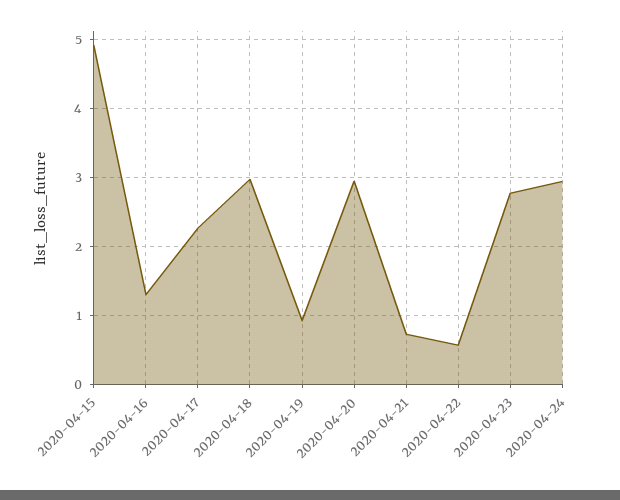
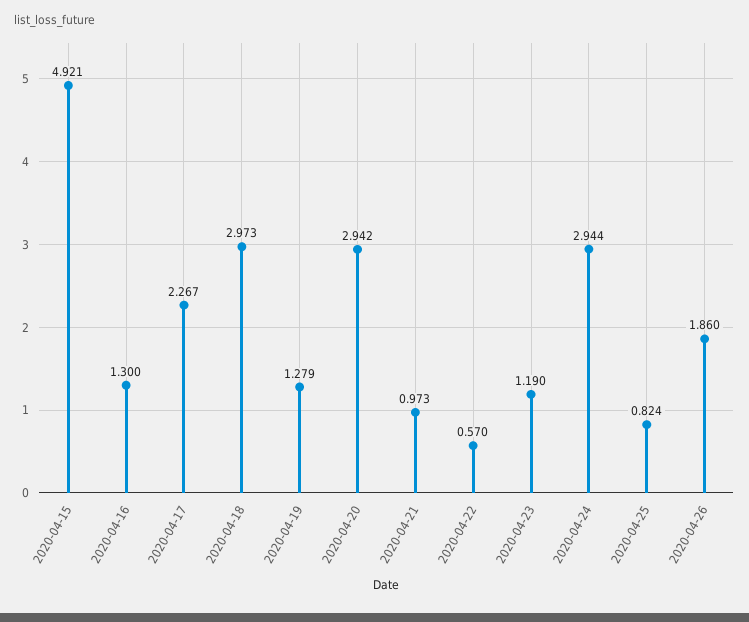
2020-04-19: 0.9 -> 1.279
2020-04-21: 0.7 -> 0.973
2020-04-23: 2.8 -> 1.19
2020-04-25: none -> 0.824
2020-04-26: none -> 1.86

